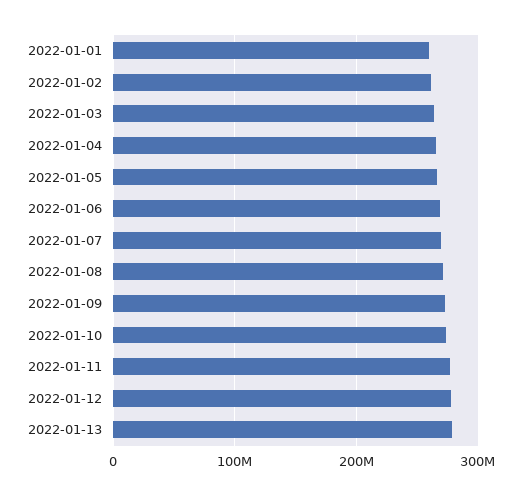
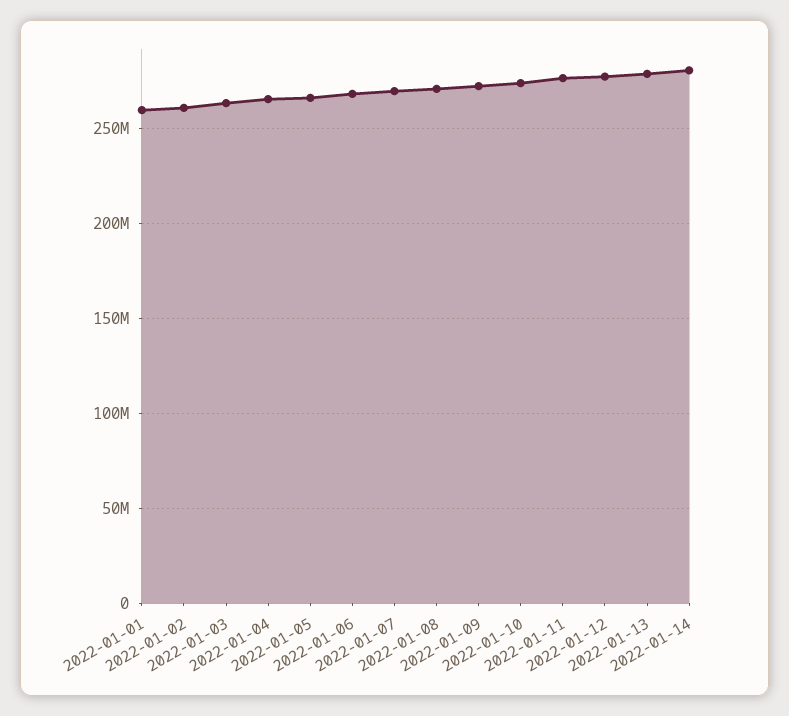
2022-01-14: none -> 280000000

